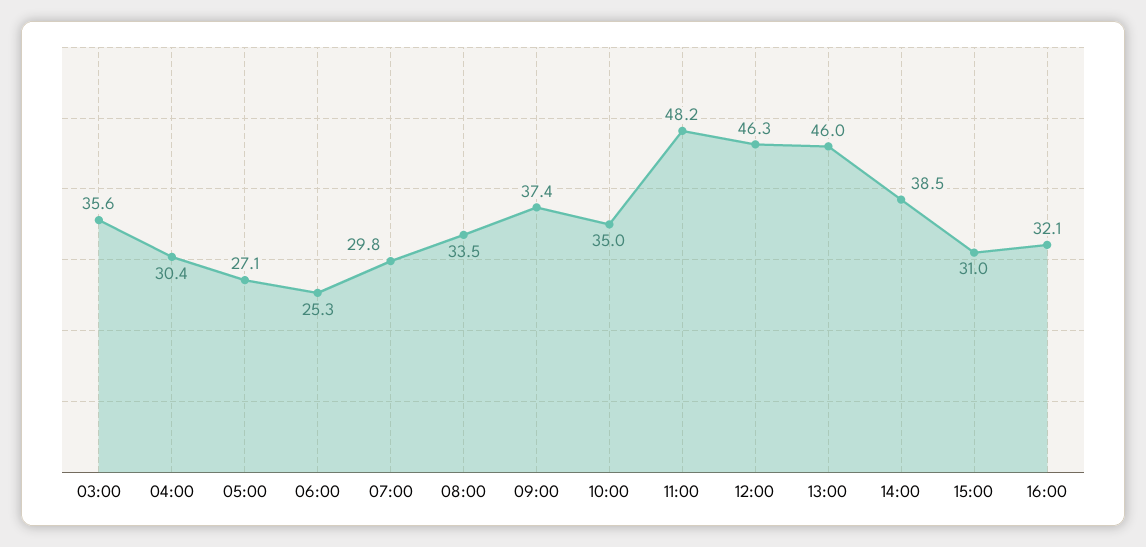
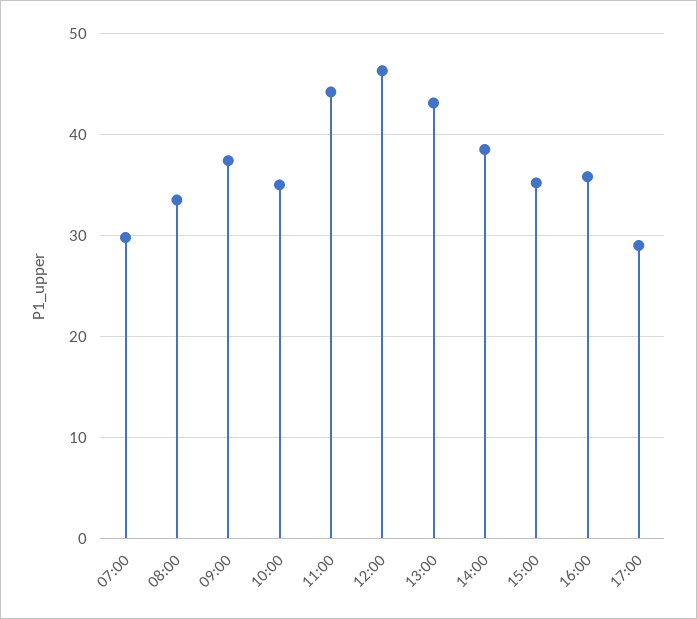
03:00: 35.6 -> none
04:00: 30.4 -> none
05:00: 27.1 -> none
06:00: 25.3 -> none
11:00: 48.2 -> 44
13:00: 46 -> 43
15:00: 31 -> 35
16:00: 32.1 -> 36
17:00: none -> 29

